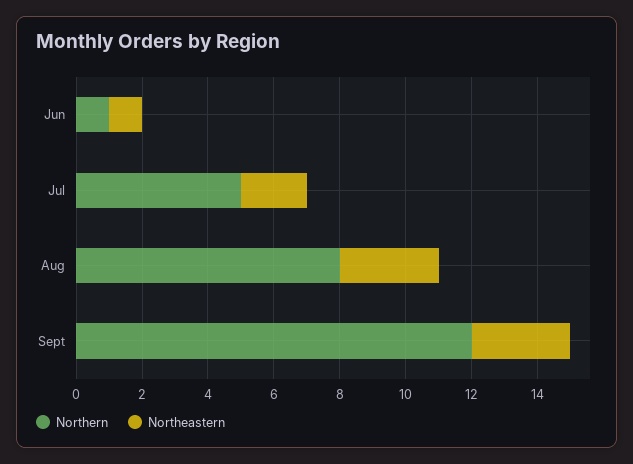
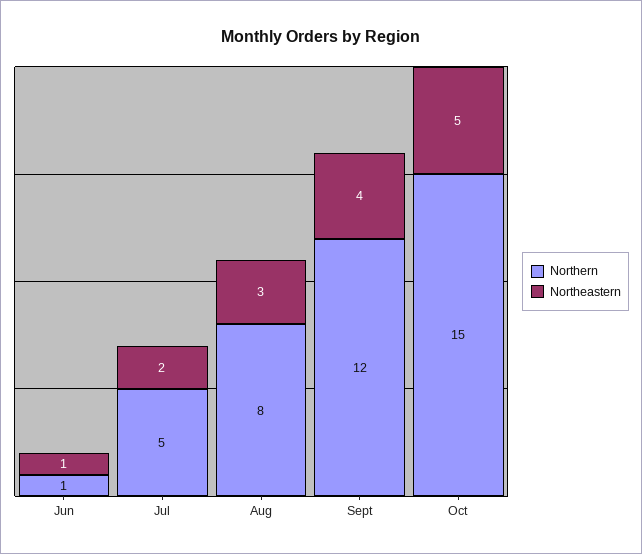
Northeastern, Sept: 3 -> 4
Northern, Oct: none -> 15
Northeastern, Oct: none -> 5

